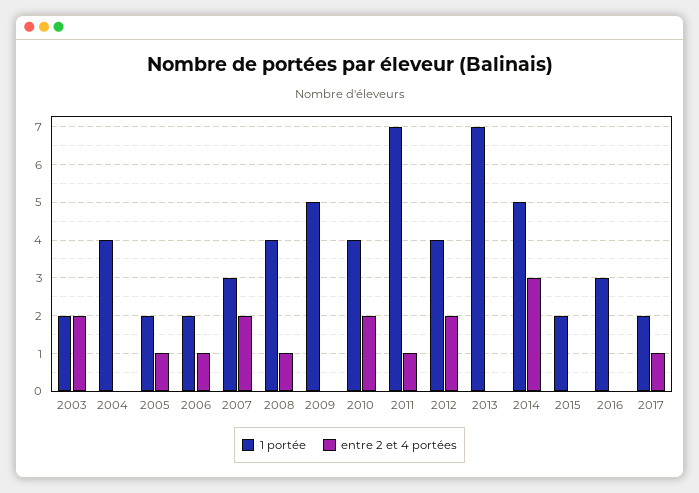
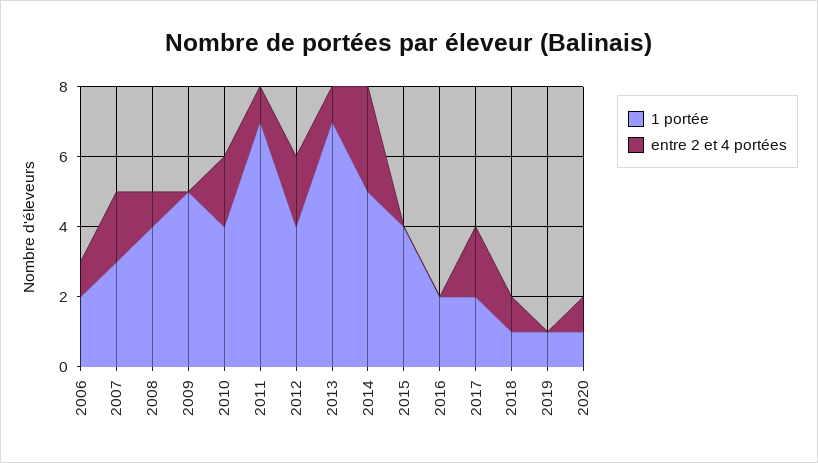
1 portée, 2003: 2 -> none
entre 2 et 4 portées, 2003: 2 -> none
1 portée, 2004: 4 -> none
entre 2 et 4 portées, 2004: 0 -> none
1 portée, 2005: 2 -> none
entre 2 et 4 portées, 2005: 1 -> none
entre 2 et 4 portées, 2013: 0 -> 1
1 portée, 2015: 2 -> 4
1 portée, 2016: 3 -> 2
entre 2 et 4 portées, 2017: 1 -> 2
1 portée, 2018: none -> 1
entre 2 et 4 portées, 2018: none -> 1
1 portée, 2019: none -> 1
entre 2 et 4 portées, 2019: none -> 0
1 portée, 2020: none -> 1
entre 2 et 4 portées, 2020: none -> 1

